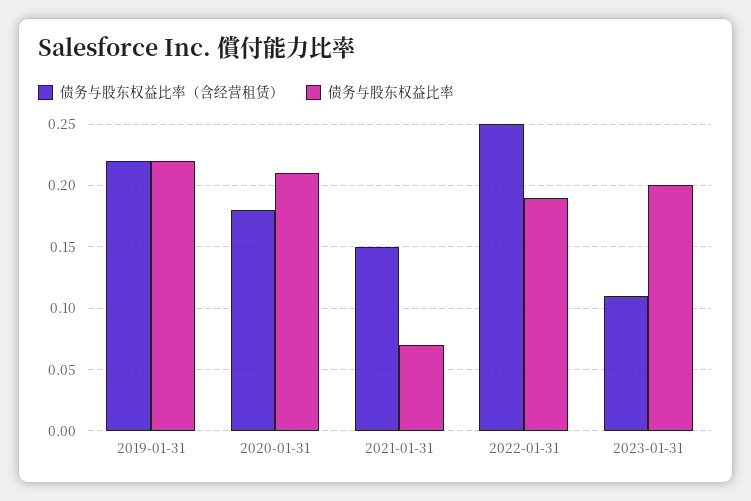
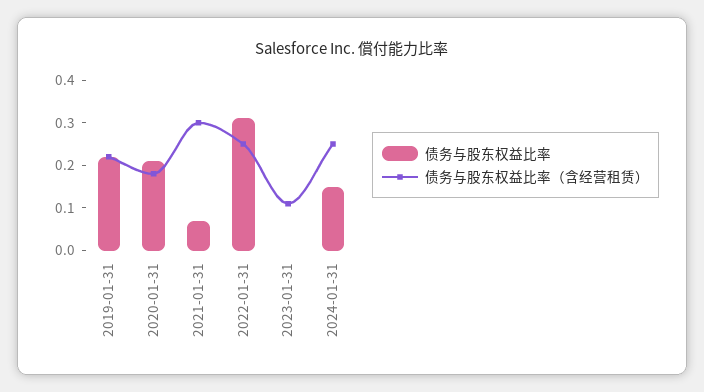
债务与股东权益比率（含经营租赁）, 2021-01-31: 0.15 -> 0.3
债务与股东权益比率, 2022-01-31: 0.19 -> 0.3
债务与股东权益比率, 2023-01-31: 0.2 -> 0
债务与股东权益比率, 2024-01-31: none -> 0.15
债务与股东权益比率（含经营租赁）, 2024-01-31: none -> 0.25

